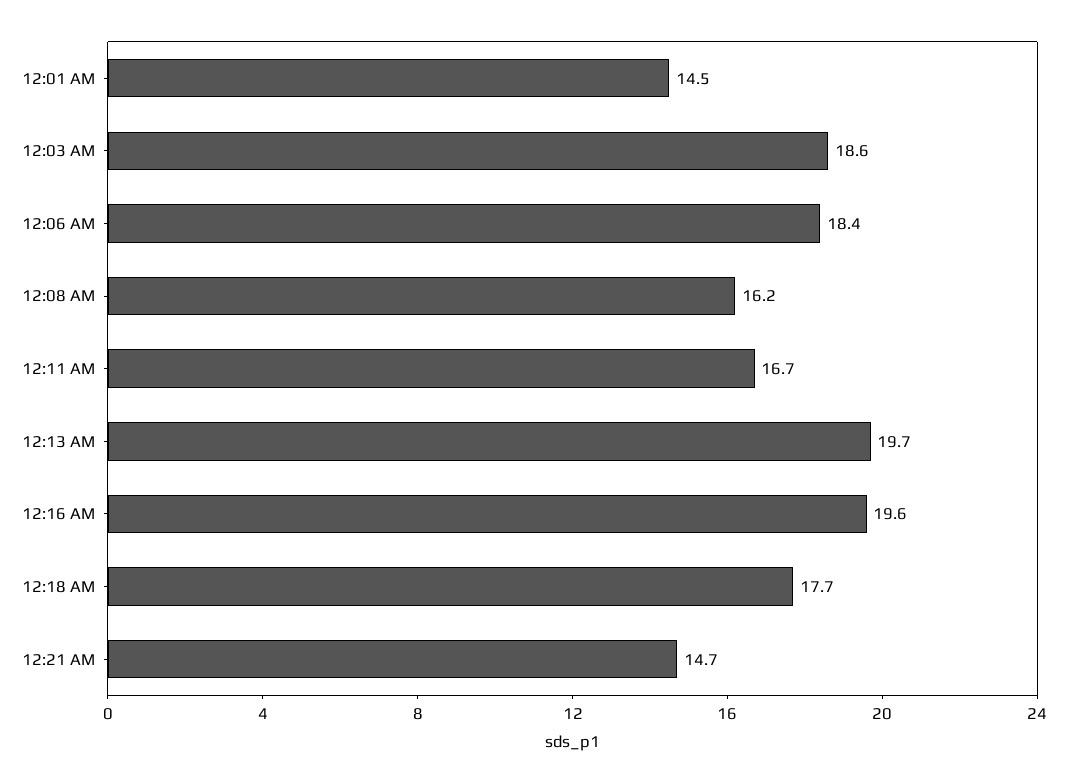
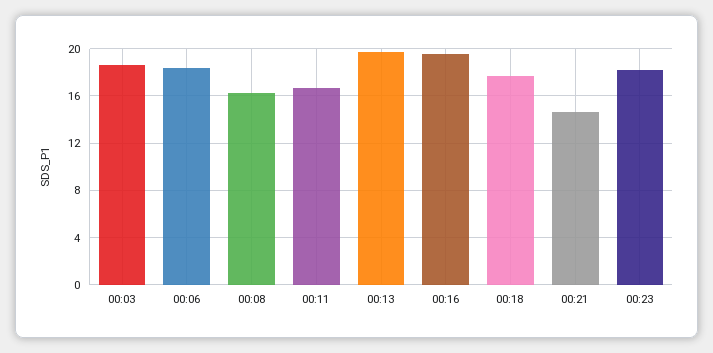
12:01 AM: 14.5 -> none
00:23: none -> 18

